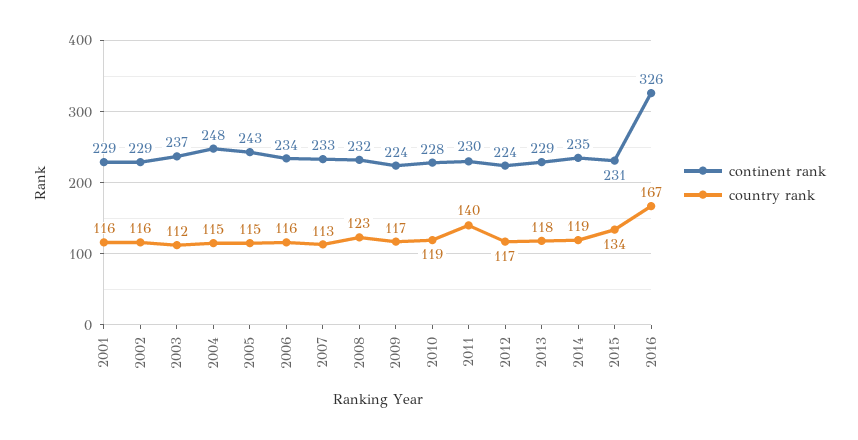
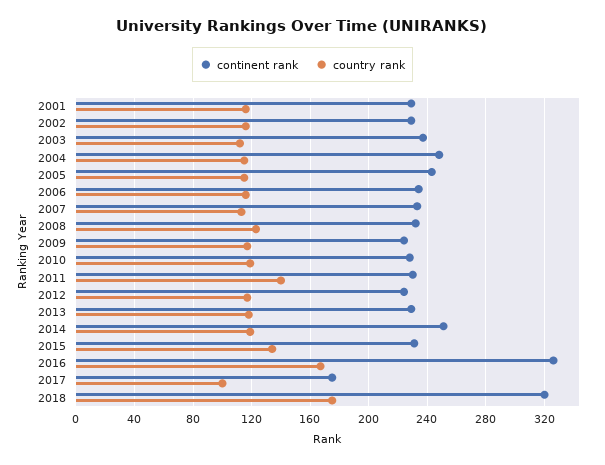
continent rank, 2014: 235 -> 250
continent rank, 2017: none -> 175
country rank, 2017: none -> 100
continent rank, 2018: none -> 320
country rank, 2018: none -> 175

